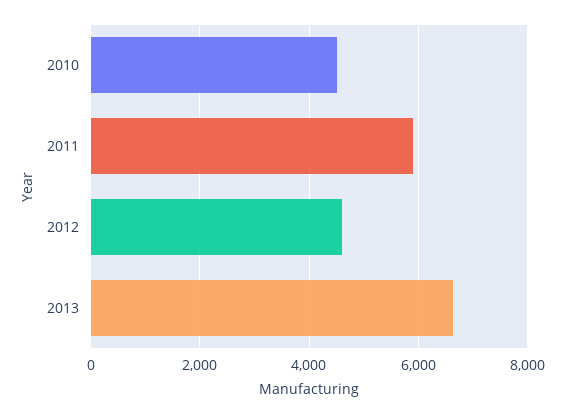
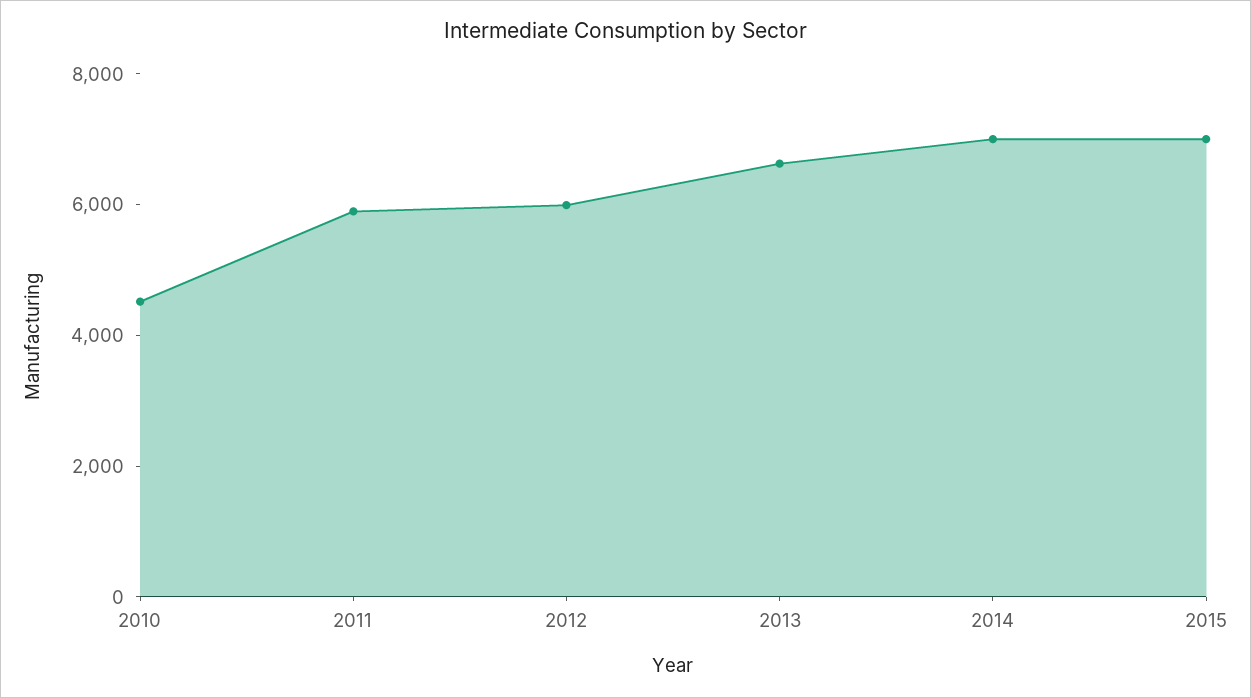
2012: 4600 -> 6000
2014: none -> 7000
2015: none -> 7000

